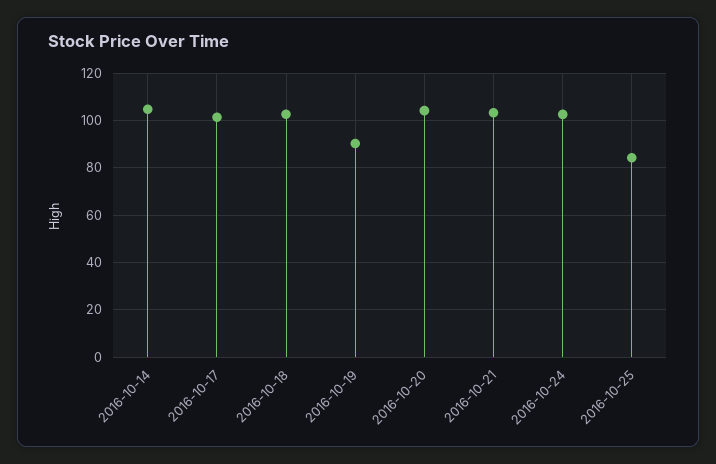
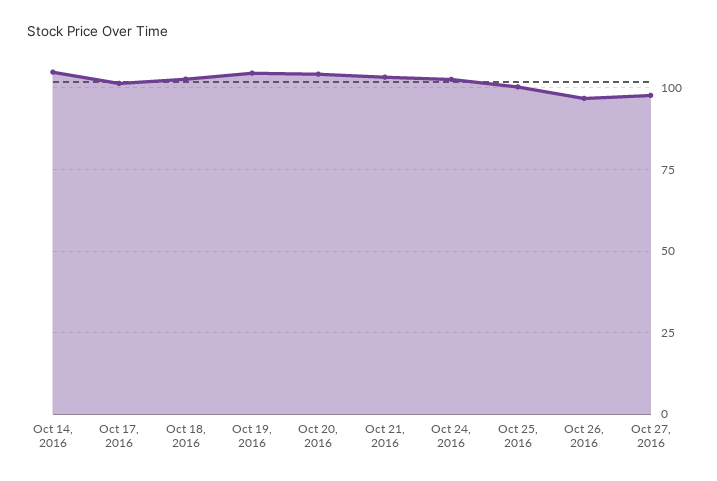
2016-10-19: 90 -> 105
2016-10-25: 85 -> 100
Oct 26, 2016: none -> 97.5
Oct 27, 2016: none -> 97.5

